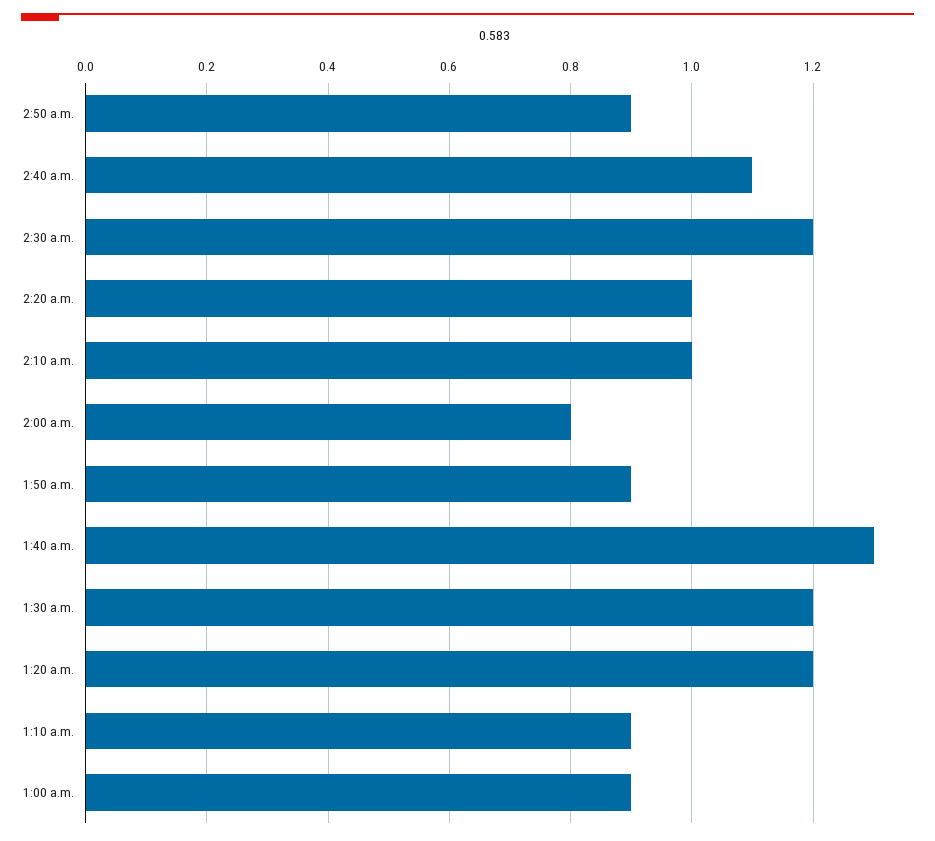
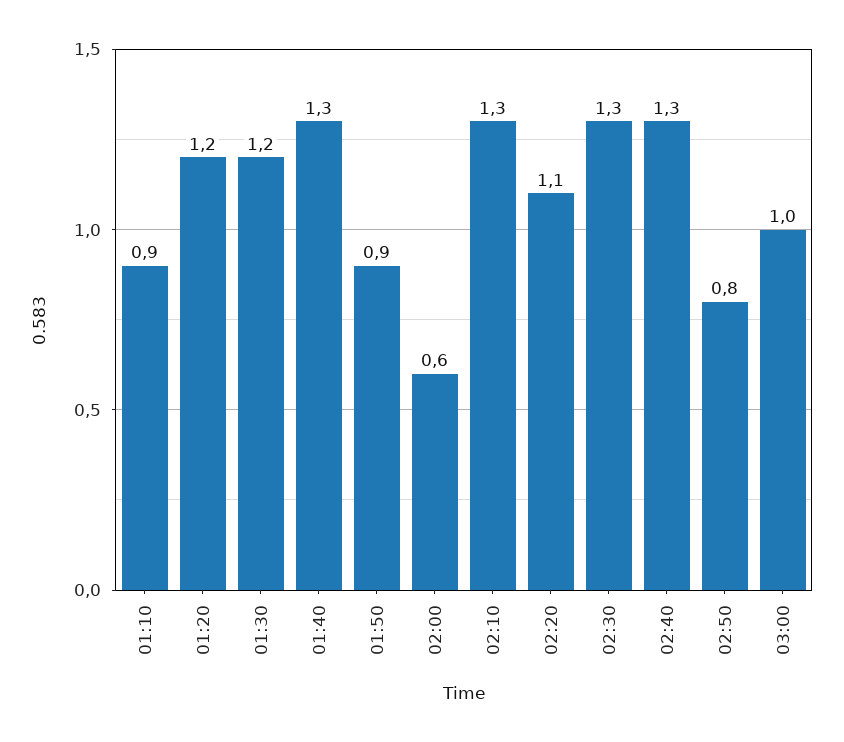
2:50 a.m.: 0.9 -> 0.8
2:40 a.m.: 1.1 -> 1.3
2:30 a.m.: 1.2 -> 1.3
2:20 a.m.: 1 -> 1.1
2:10 a.m.: 1 -> 1.3
2:00 a.m.: 0.8 -> 0.6
1:00 a.m.: 0.9 -> none
03:00: none -> 1

